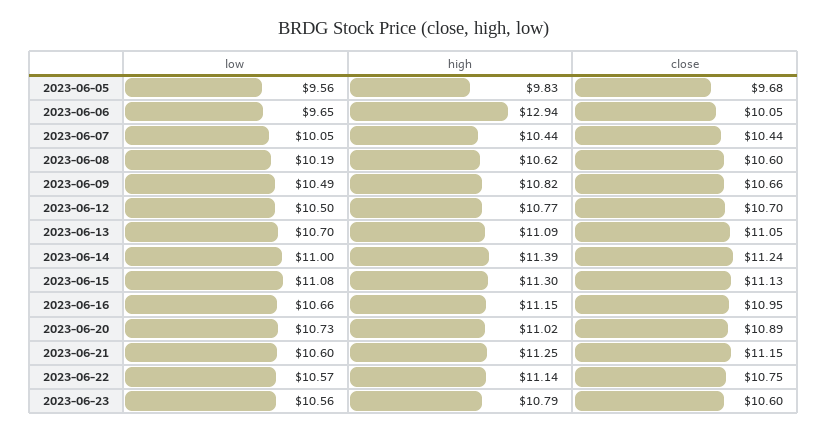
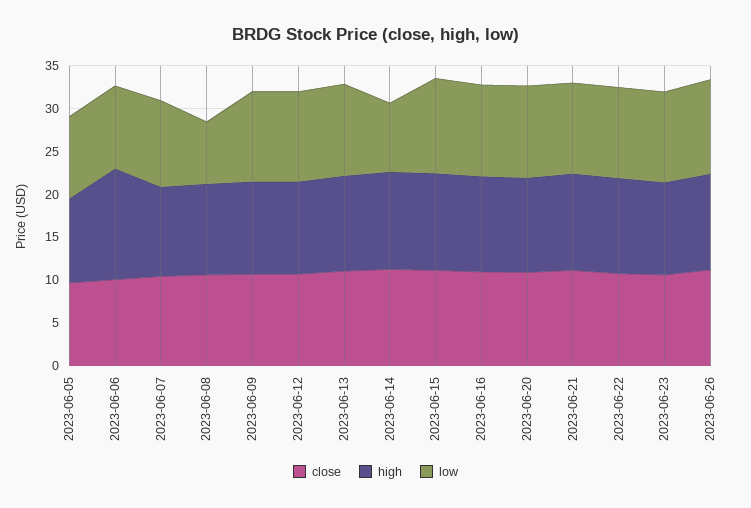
low, 2023-06-08: 10.19 -> 7
low, 2023-06-14: 11 -> 8
close, 2023-06-26: none -> 11
high, 2023-06-26: none -> 11
low, 2023-06-26: none -> 11

